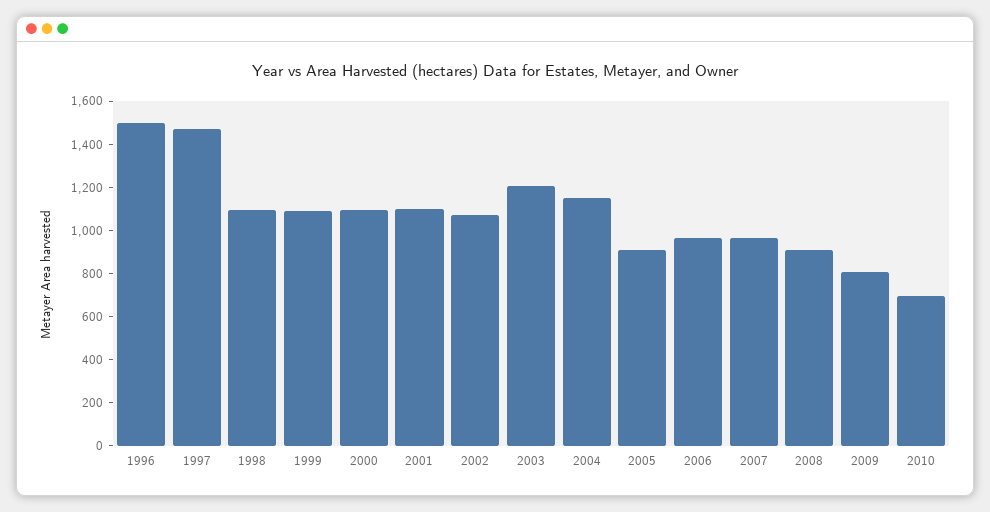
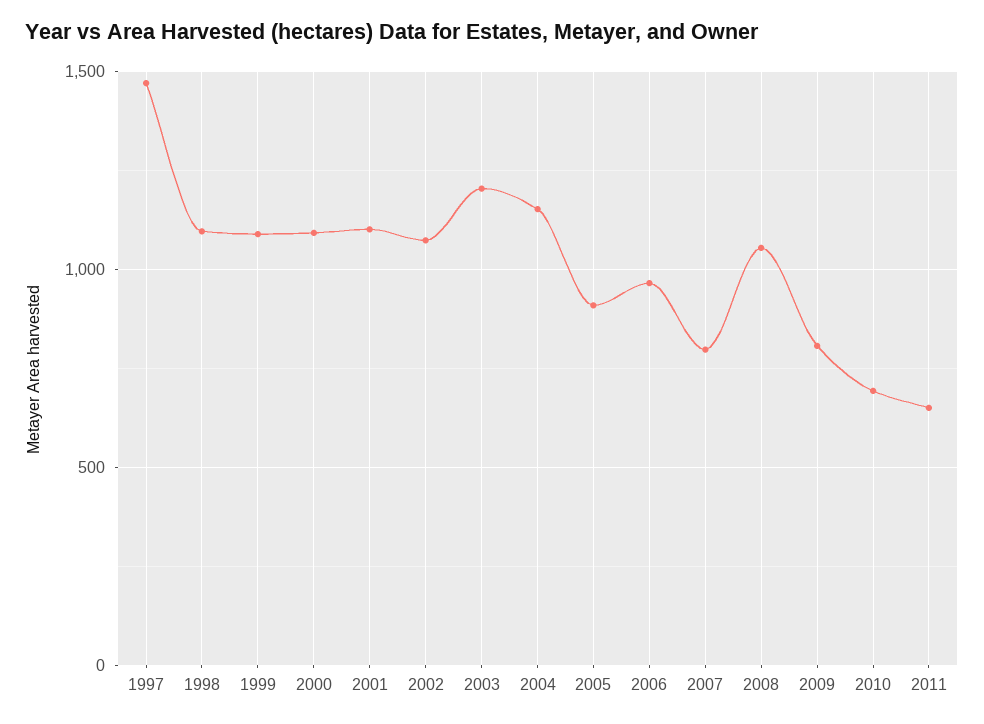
1996: 1500 -> none
2007: 950 -> 800
2008: 900 -> 1050
2011: none -> 650

